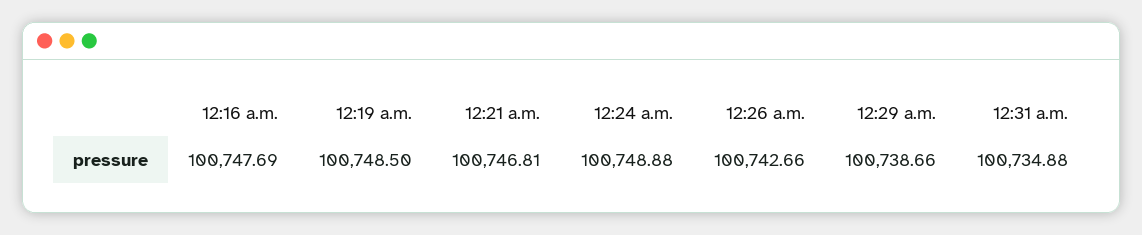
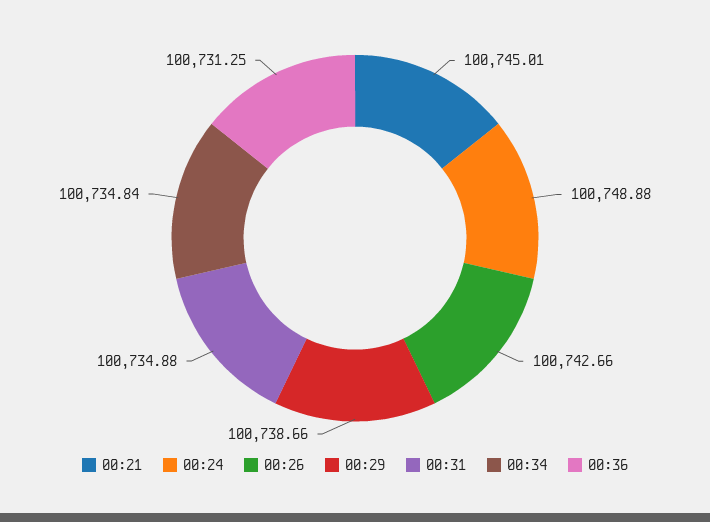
12:16 a.m.: 100747.69 -> none
12:19 a.m.: 100748.5 -> none
12:21 a.m.: 100746.81 -> 100745.01
00:34: none -> 100734.84
00:36: none -> 100731.25

